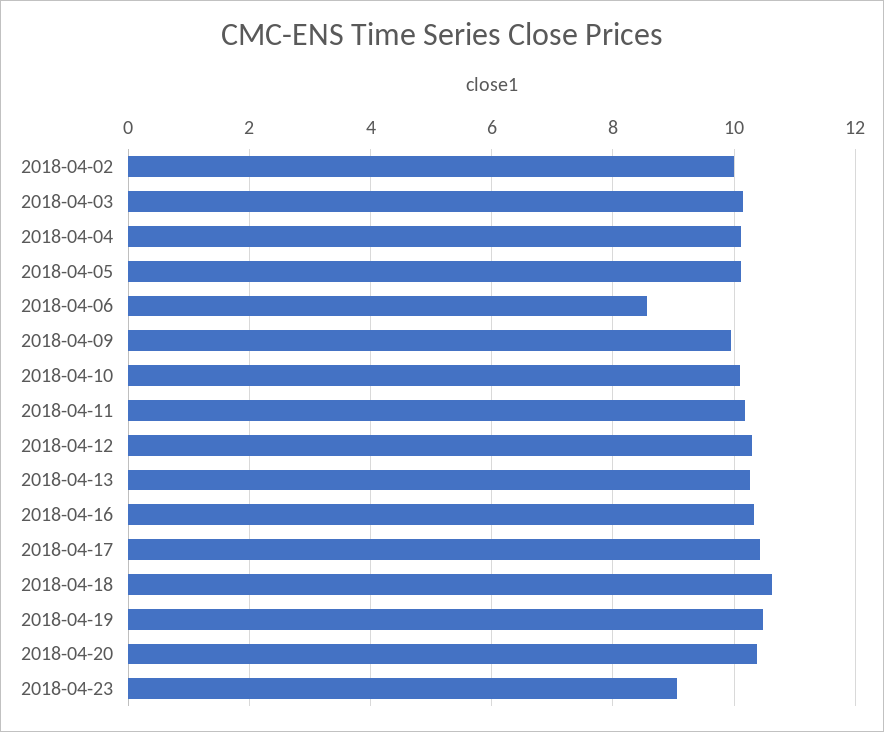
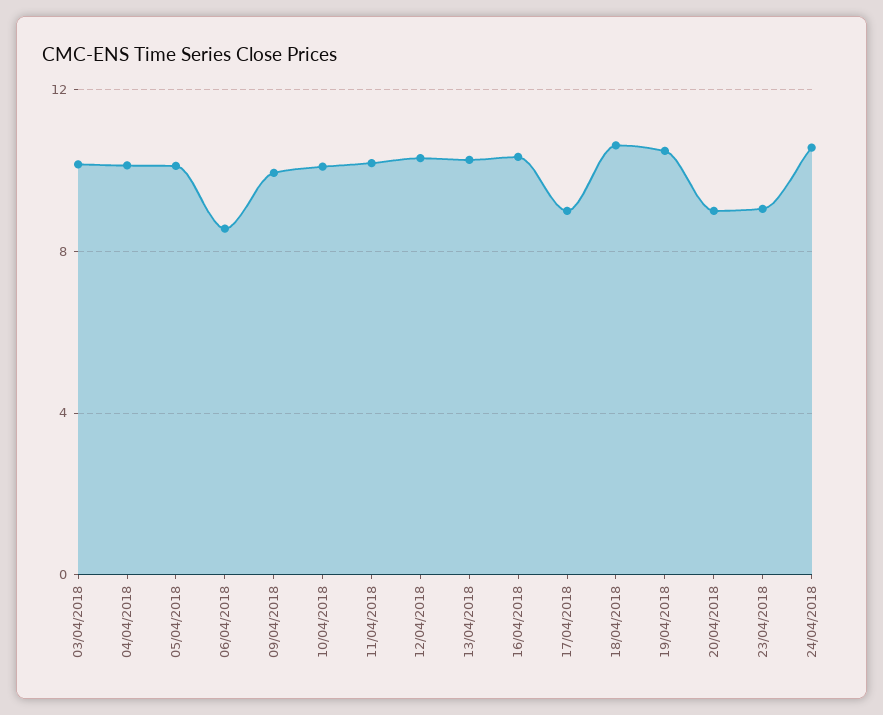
2018-04-02: 10 -> none
2018-04-17: 10.4 -> 9
2018-04-20: 10.4 -> 9
24/04/2018: none -> 10.5

